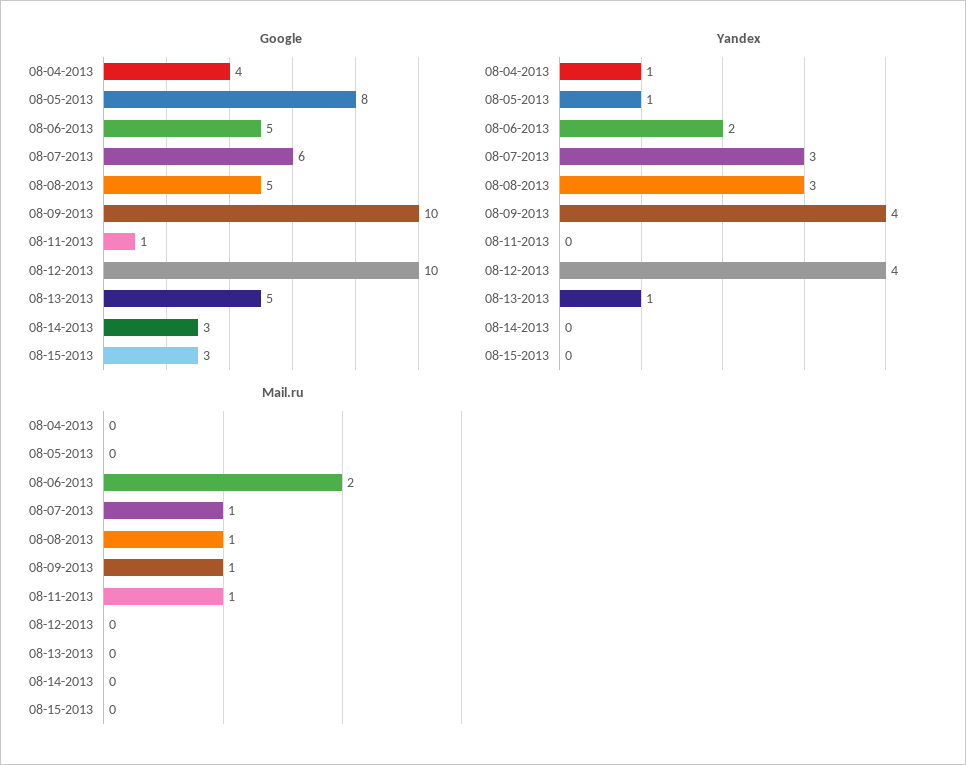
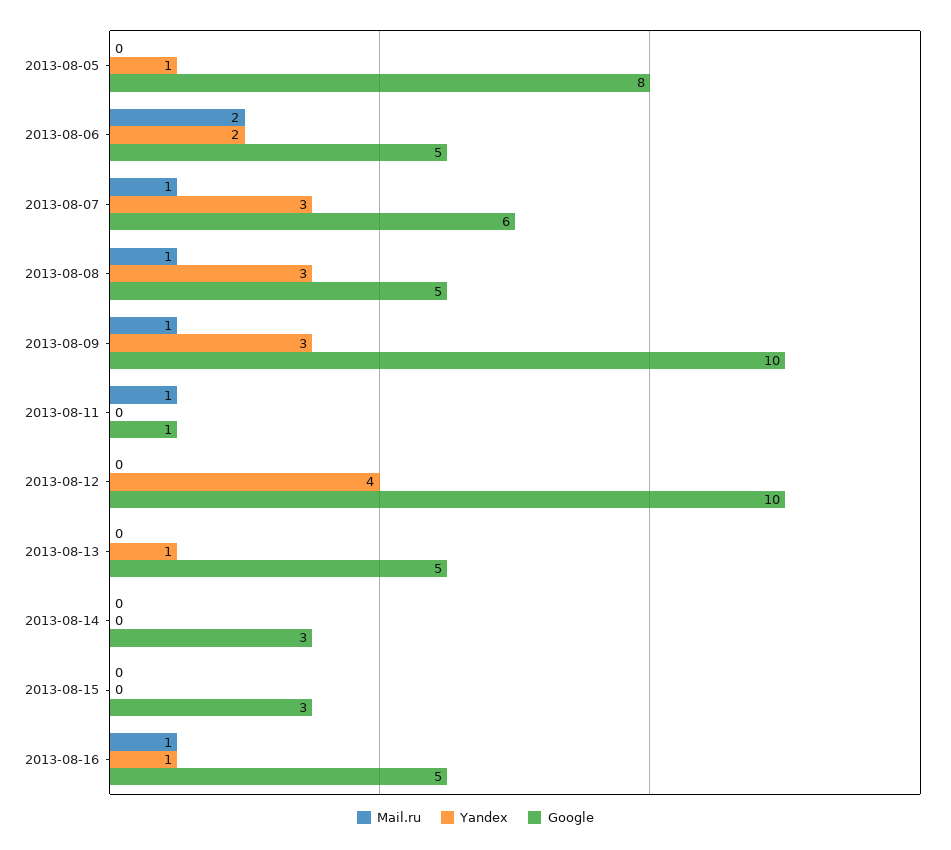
Google, 08-04-2013: 4 -> none
Yandex, 08-04-2013: 1 -> none
Yandex, 08-09-2013: 4 -> 3
Mail.ru, 08-04-2013: 0 -> none
Mail.ru, 2013-08-16: none -> 1
Yandex, 2013-08-16: none -> 1
Google, 2013-08-16: none -> 5

